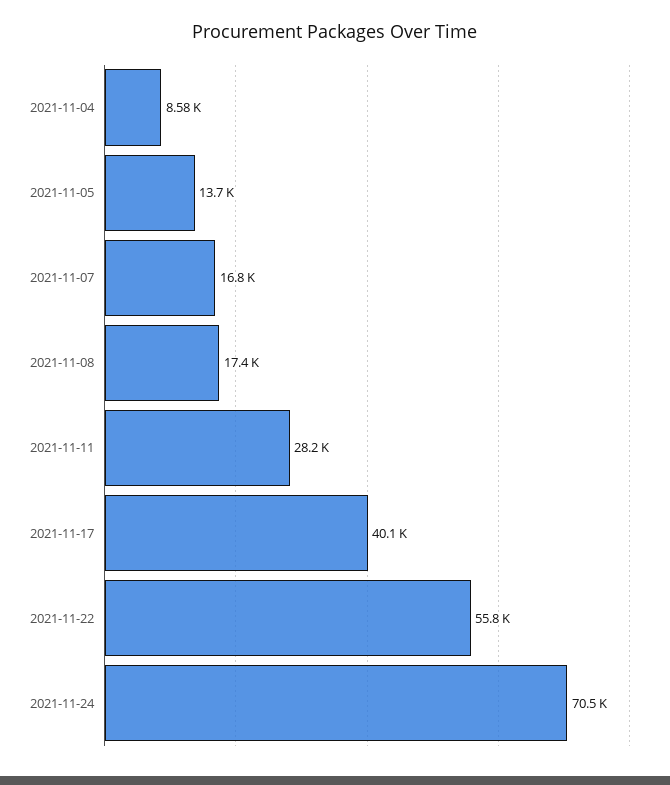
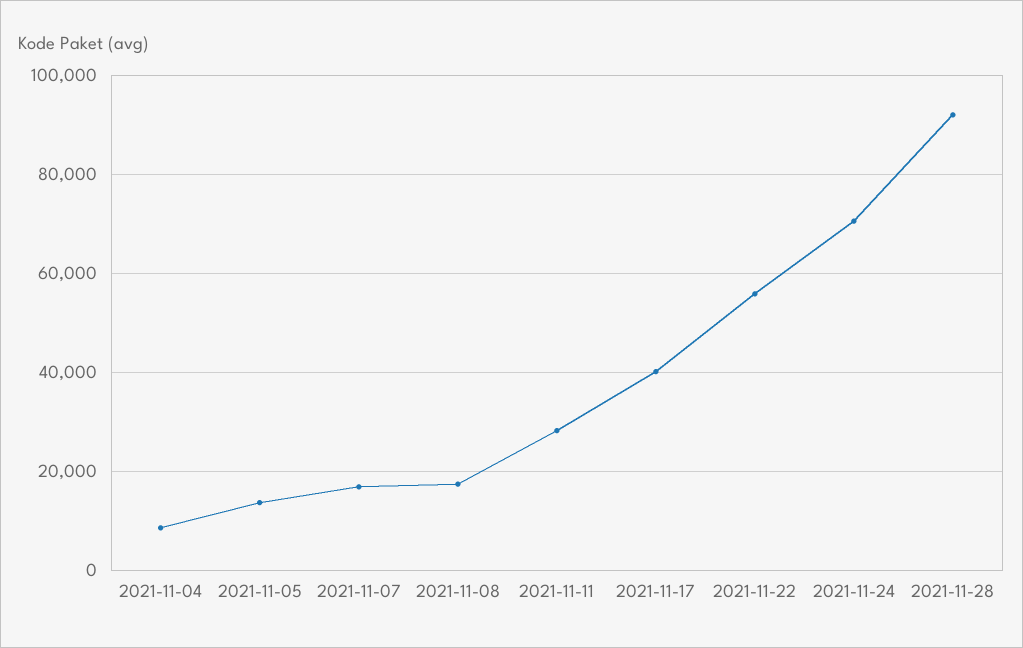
2021-11-28: none -> 92000

